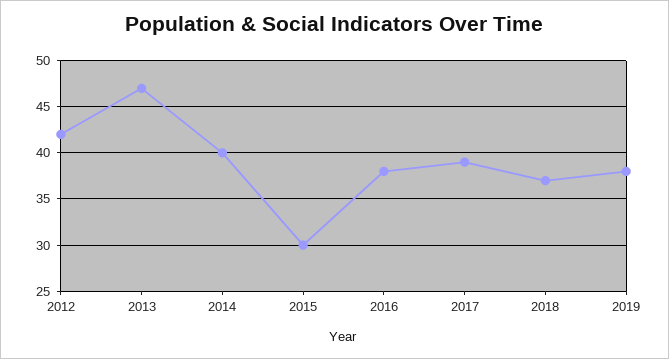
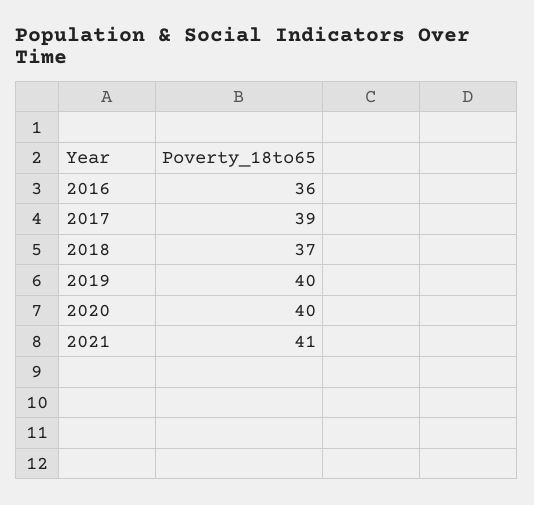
2012: 42 -> none
2013: 47 -> none
2014: 40 -> none
2015: 30 -> none
2016: 38 -> 36
2019: 38 -> 40
2020: none -> 40
2021: none -> 41

